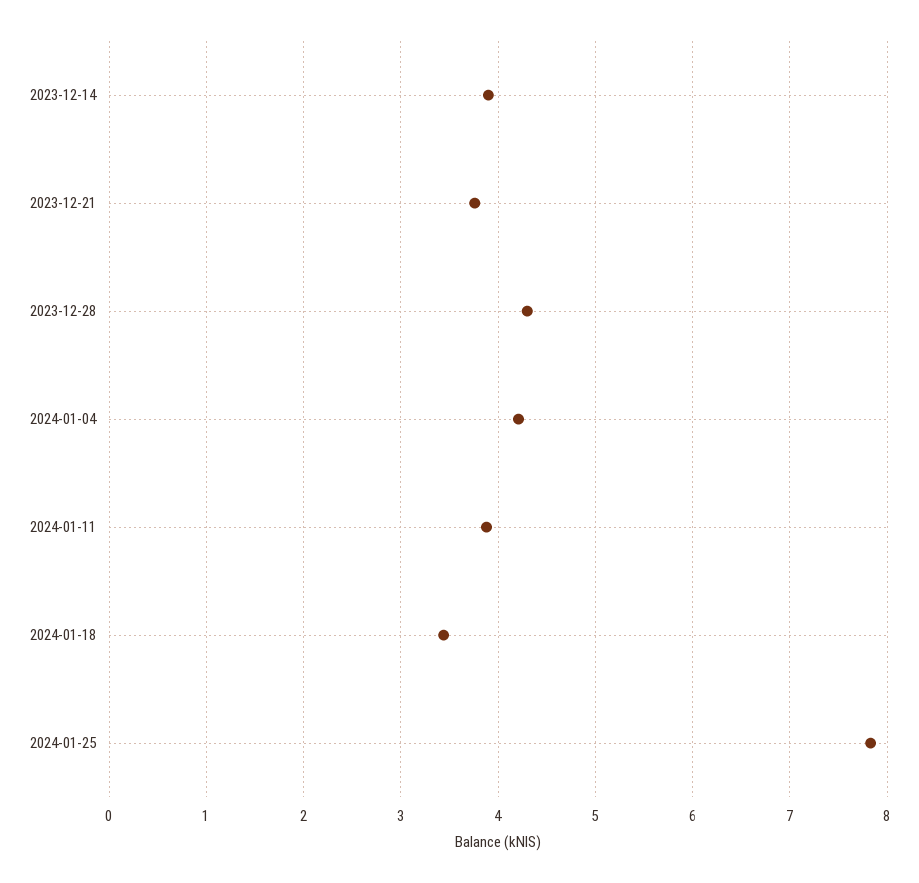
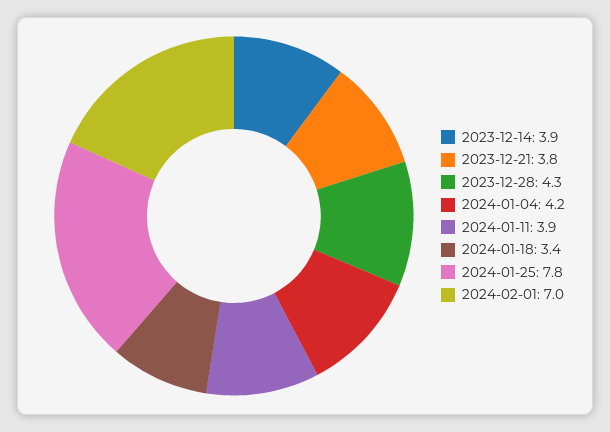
2024-02-01: none -> 7

